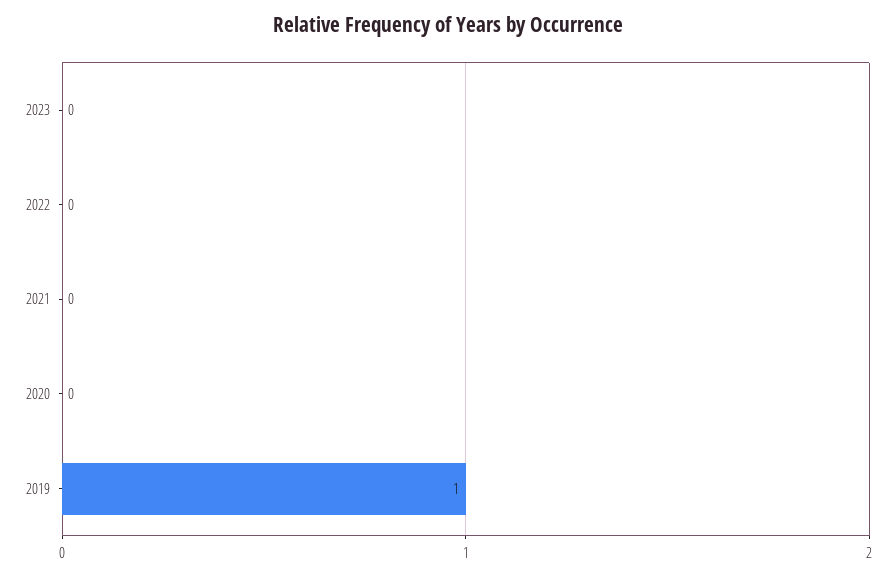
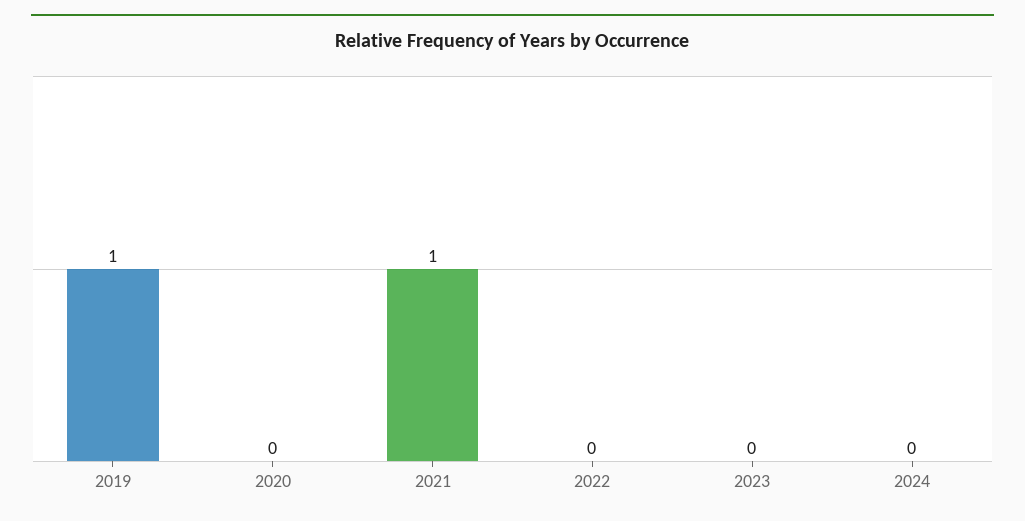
2021: 0 -> 1
2024: none -> 0

